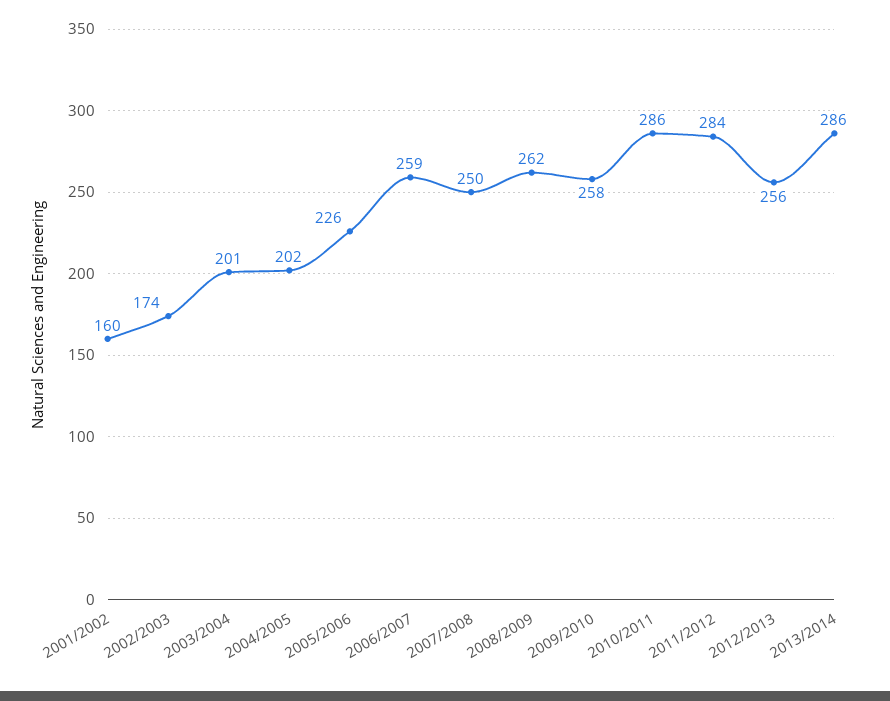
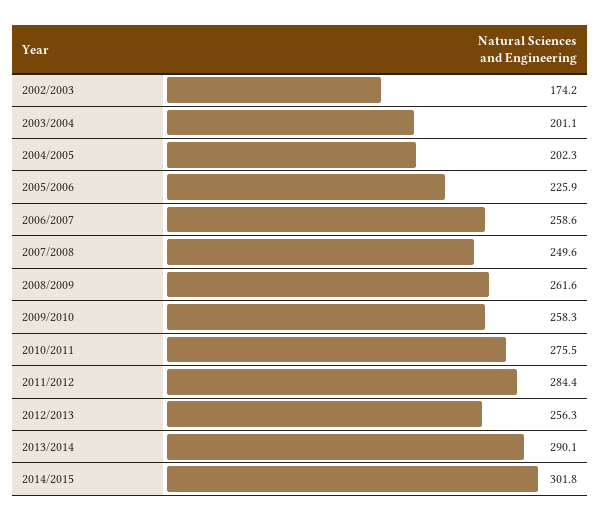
2001/2002: 160 -> none
2010/2011: 286 -> 275.5
2013/2014: 286 -> 290.1
2014/2015: none -> 301.8

